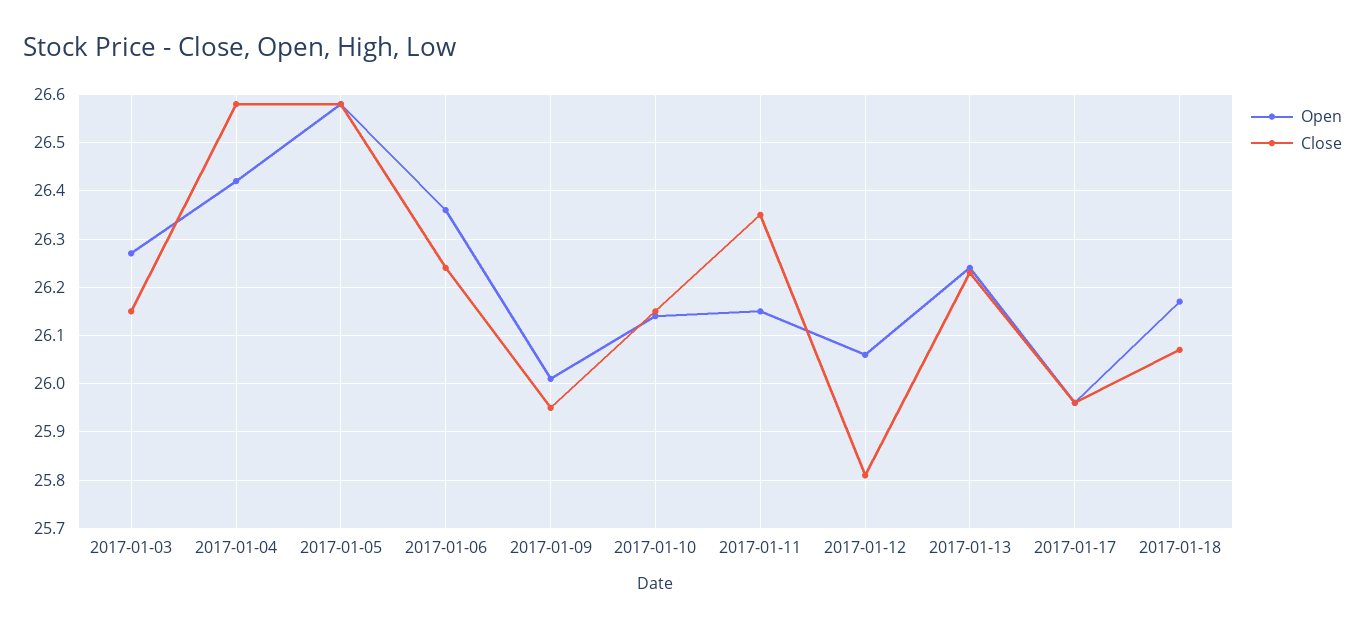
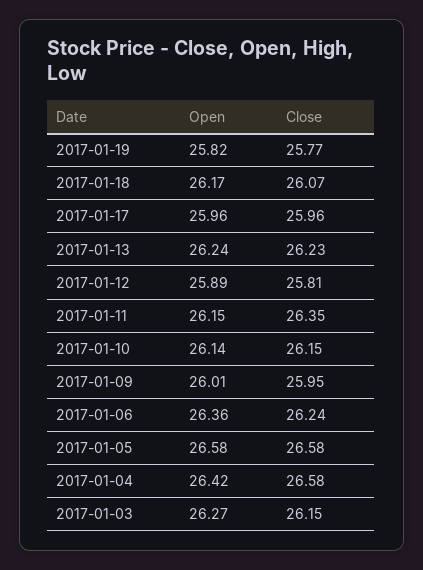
Open, 2017-01-12: 26.05 -> 25.89
Open, 2017-01-19: none -> 25.82
Close, 2017-01-19: none -> 25.77

